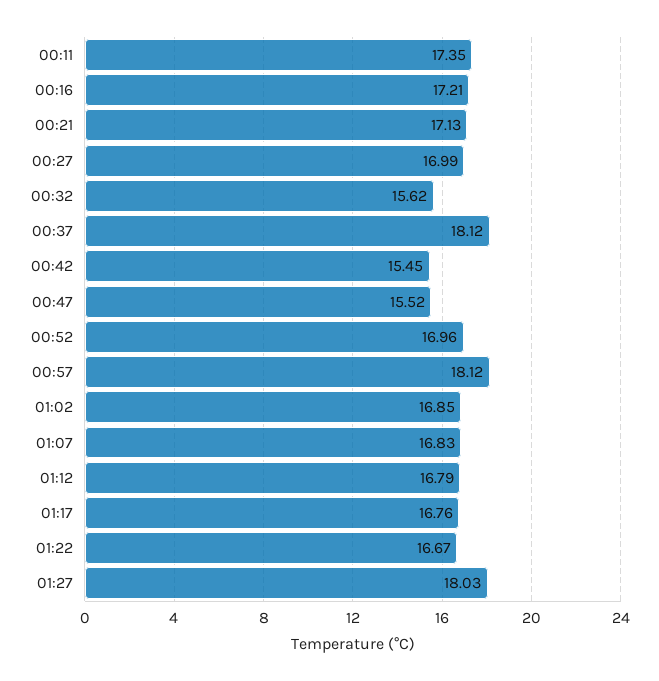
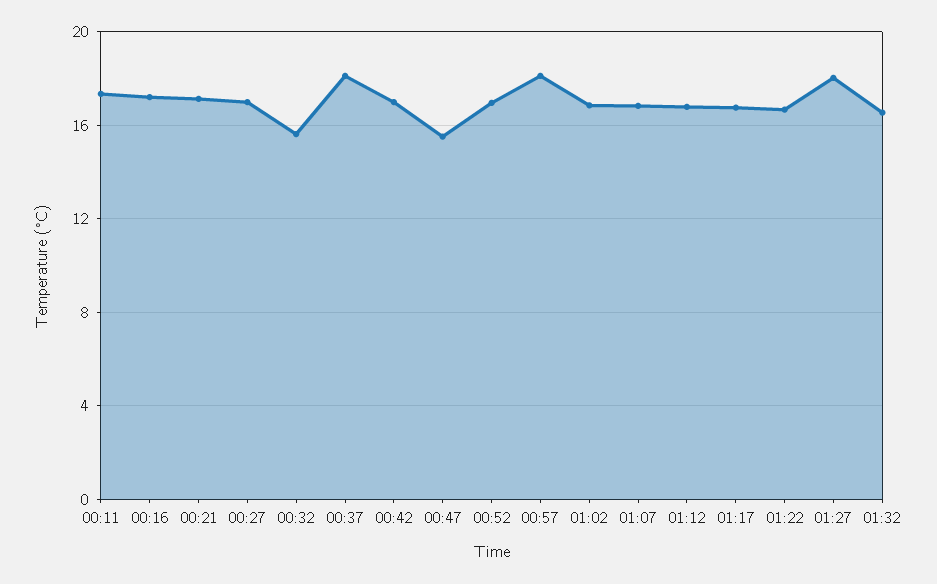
00:42: 15.45 -> 17
01:32: none -> 16.5

